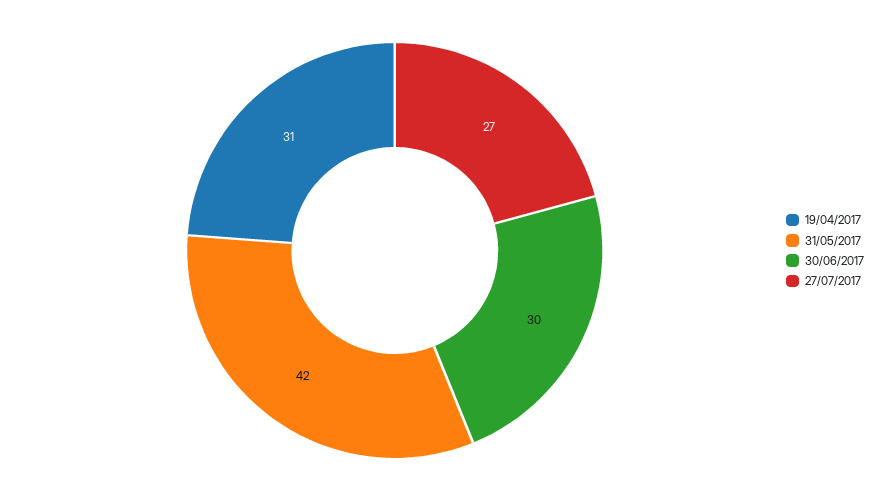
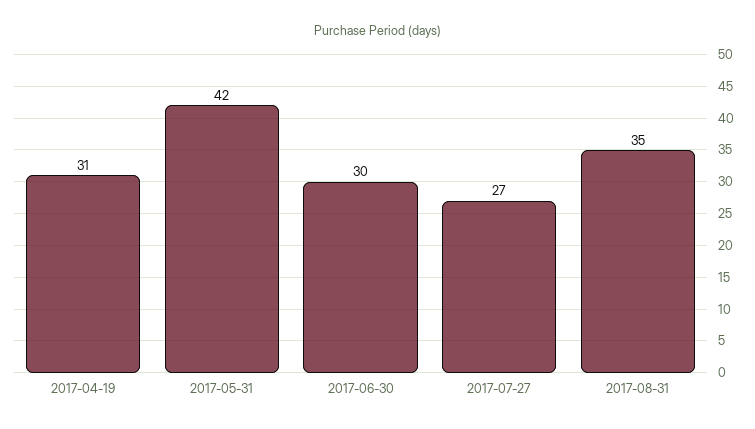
2017-08-31: none -> 35

